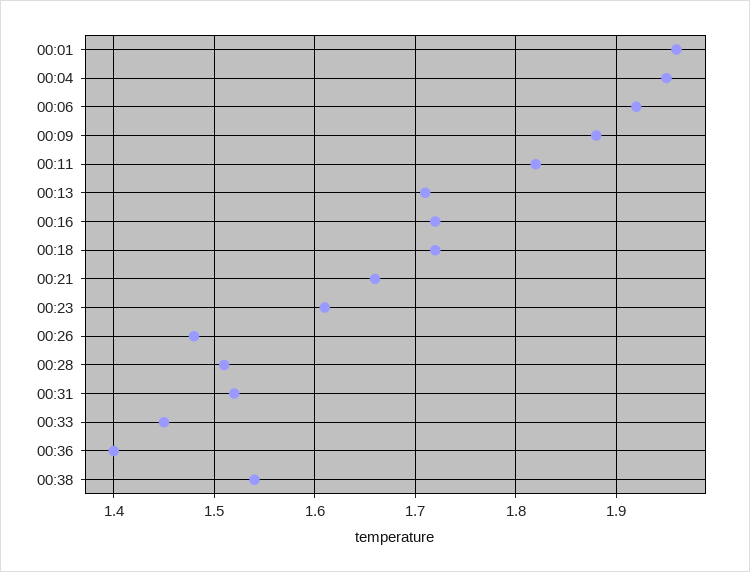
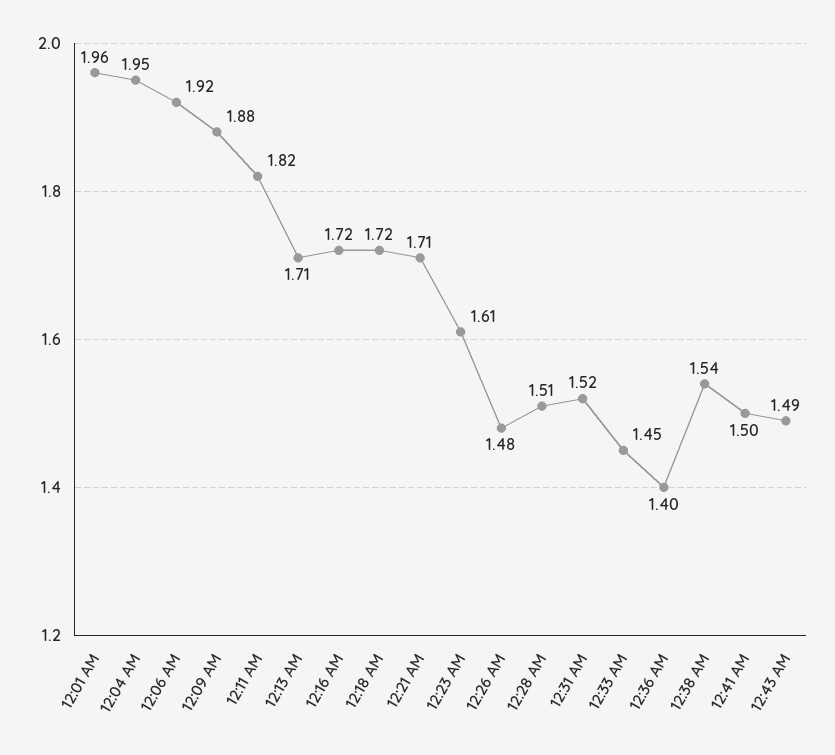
00:21: 1.66 -> 1.71
12:41 AM: none -> 1.5
12:43 AM: none -> 1.49

